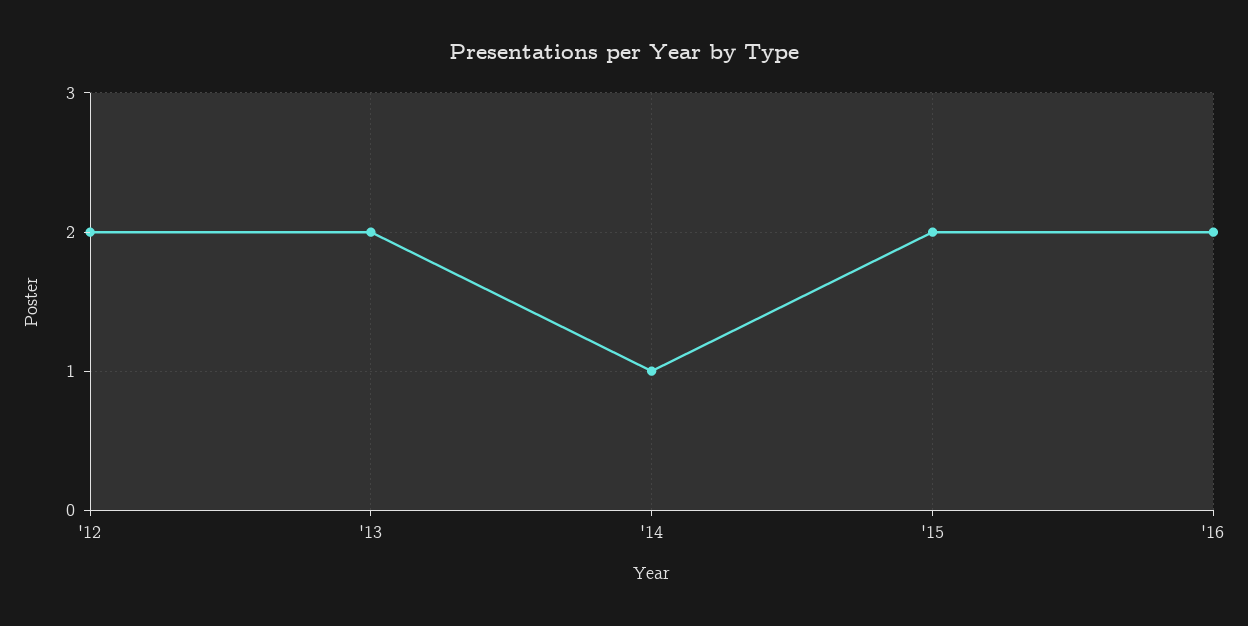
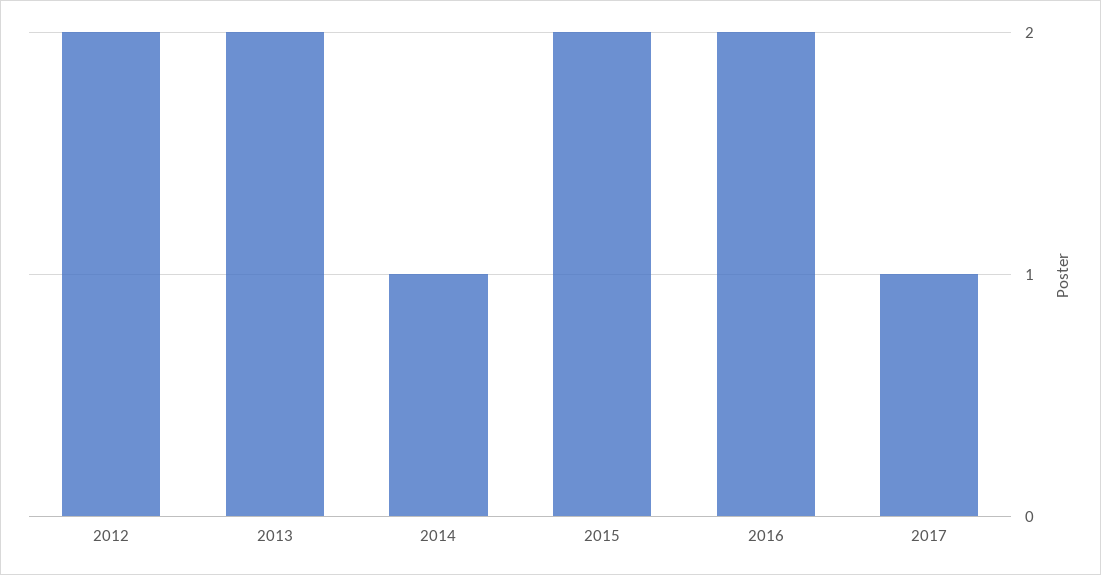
2017: none -> 1

